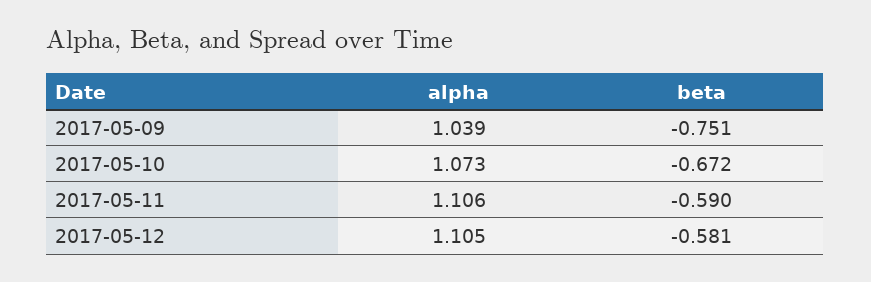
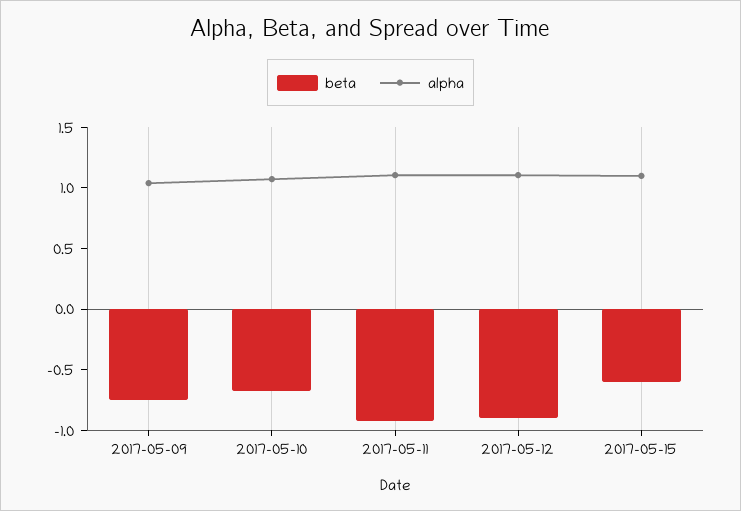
beta, 2017-05-11: -0.59 -> -0.9
beta, 2017-05-12: -0.581 -> -0.9
beta, 2017-05-15: none -> -0.6
alpha, 2017-05-15: none -> 1.1

